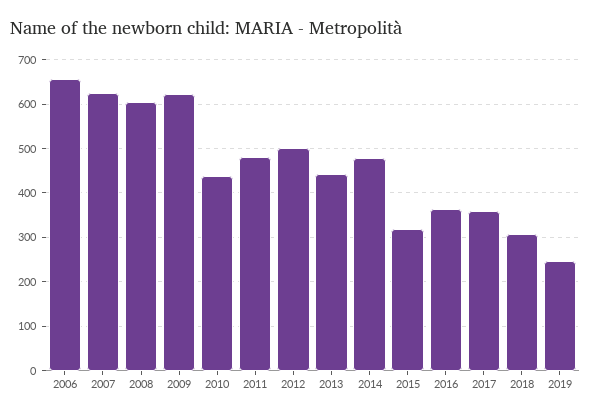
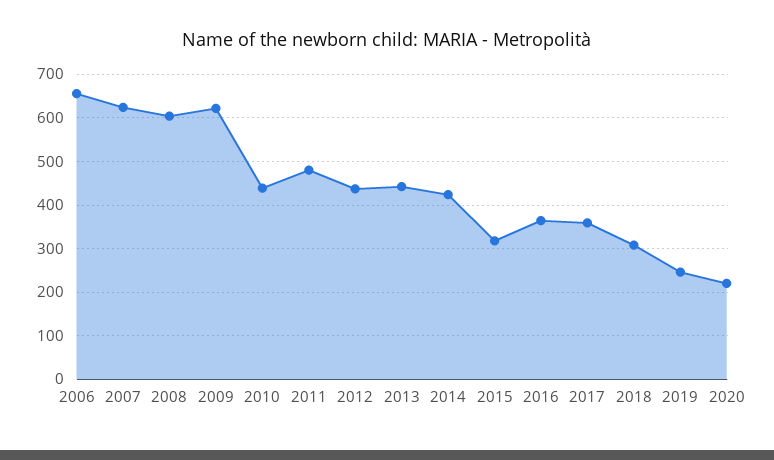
2012: 500 -> 440
2014: 480 -> 420
2020: none -> 220

